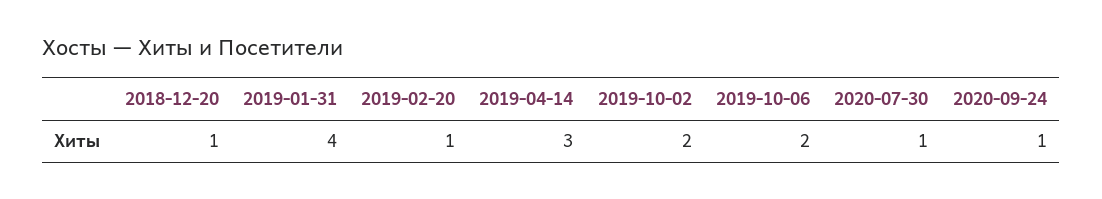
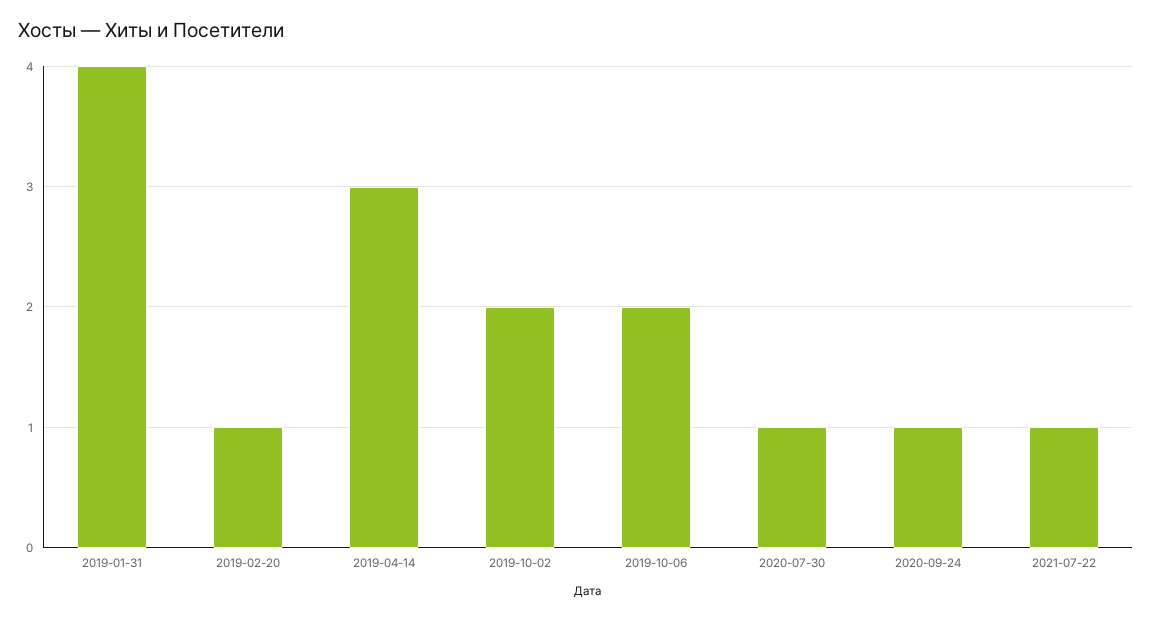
2018-12-20: 1 -> none
2021-07-22: none -> 1

